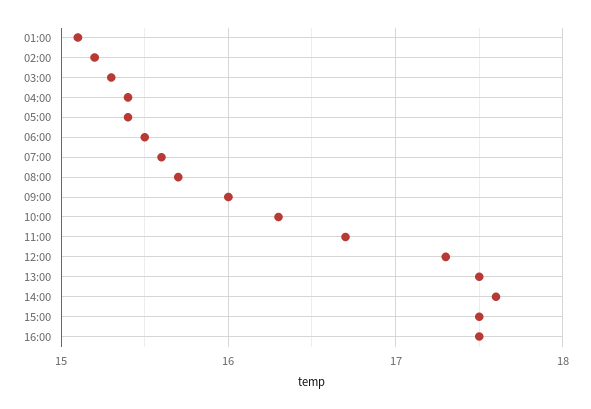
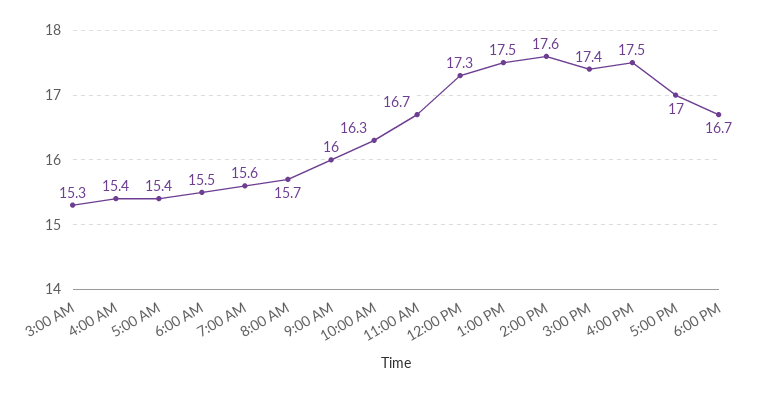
01:00: 15.1 -> none
02:00: 15.2 -> none
15:00: 17.5 -> 17.4
5:00 PM: none -> 17
6:00 PM: none -> 16.7

